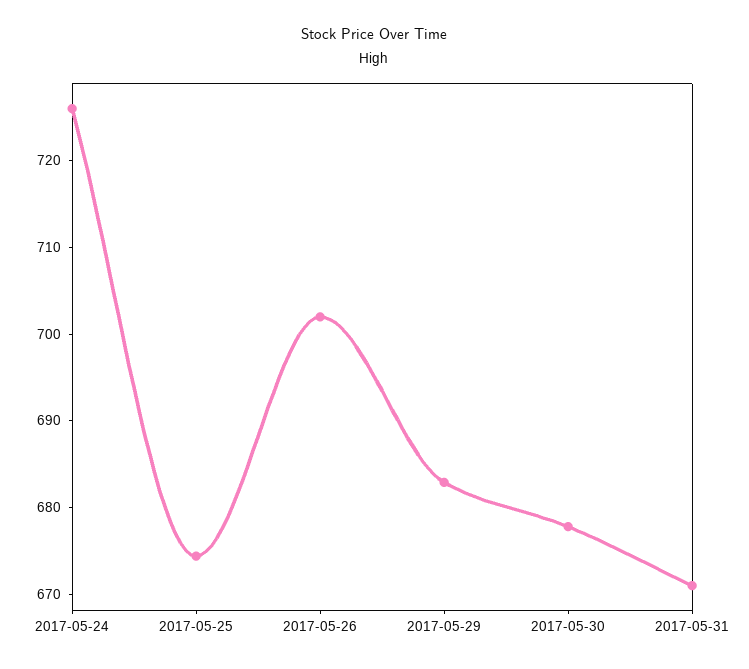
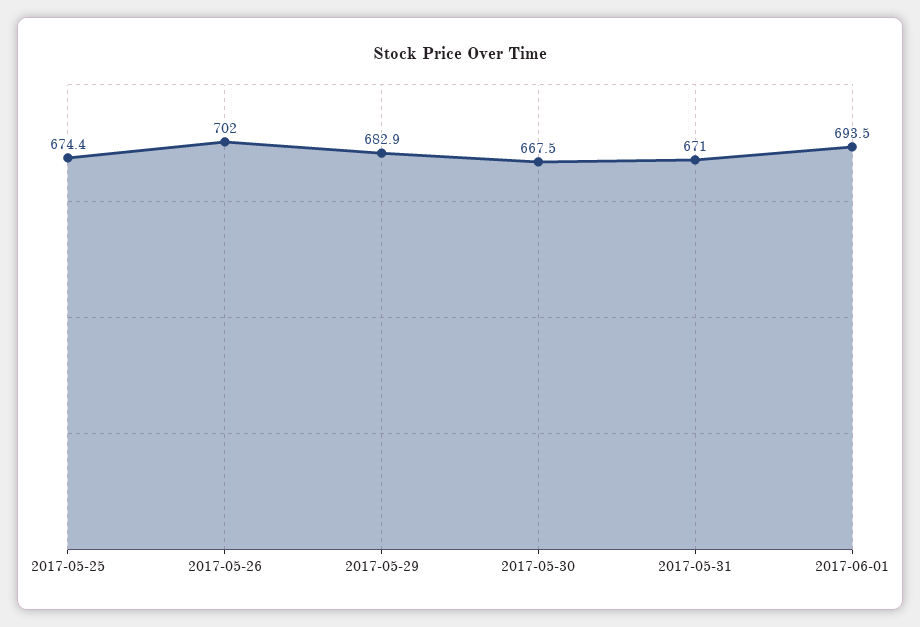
2017-05-24: 726 -> none
2017-05-30: 678 -> 667.5
2017-06-01: none -> 693.5

